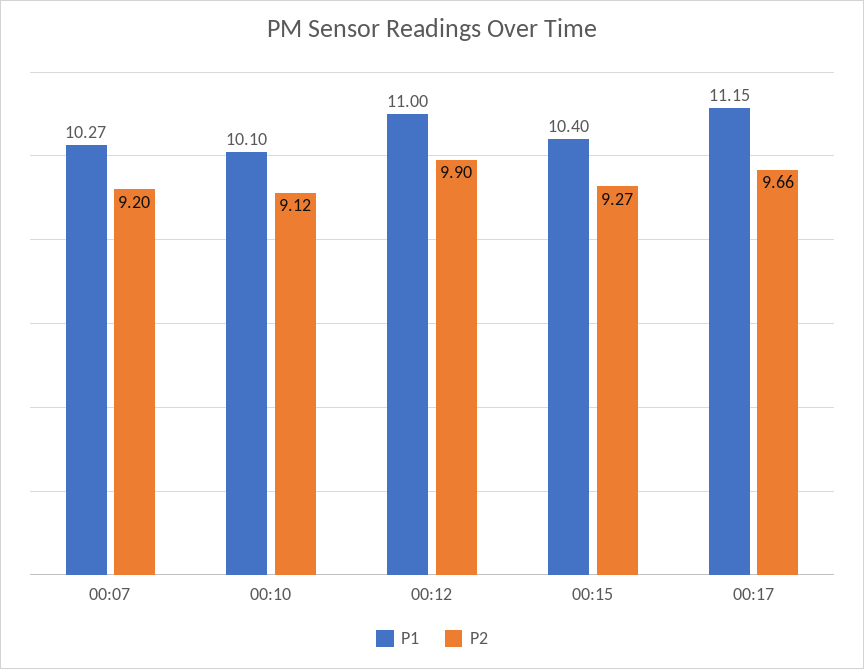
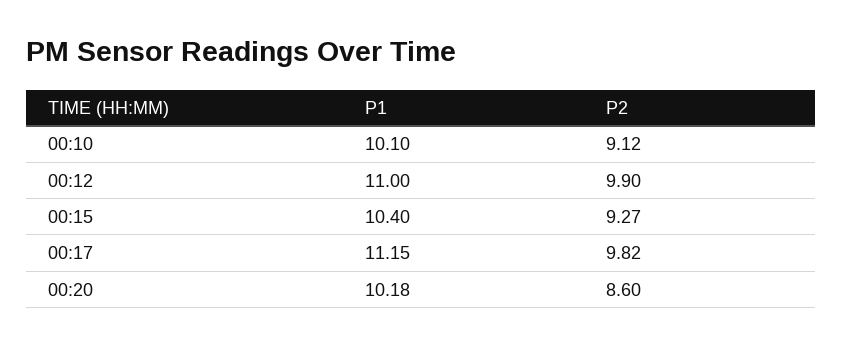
P1, 00:07: 10.27 -> none
P2, 00:07: 9.2 -> none
P2, 00:17: 9.66 -> 9.82
P1, 00:20: none -> 10.18
P2, 00:20: none -> 8.6

